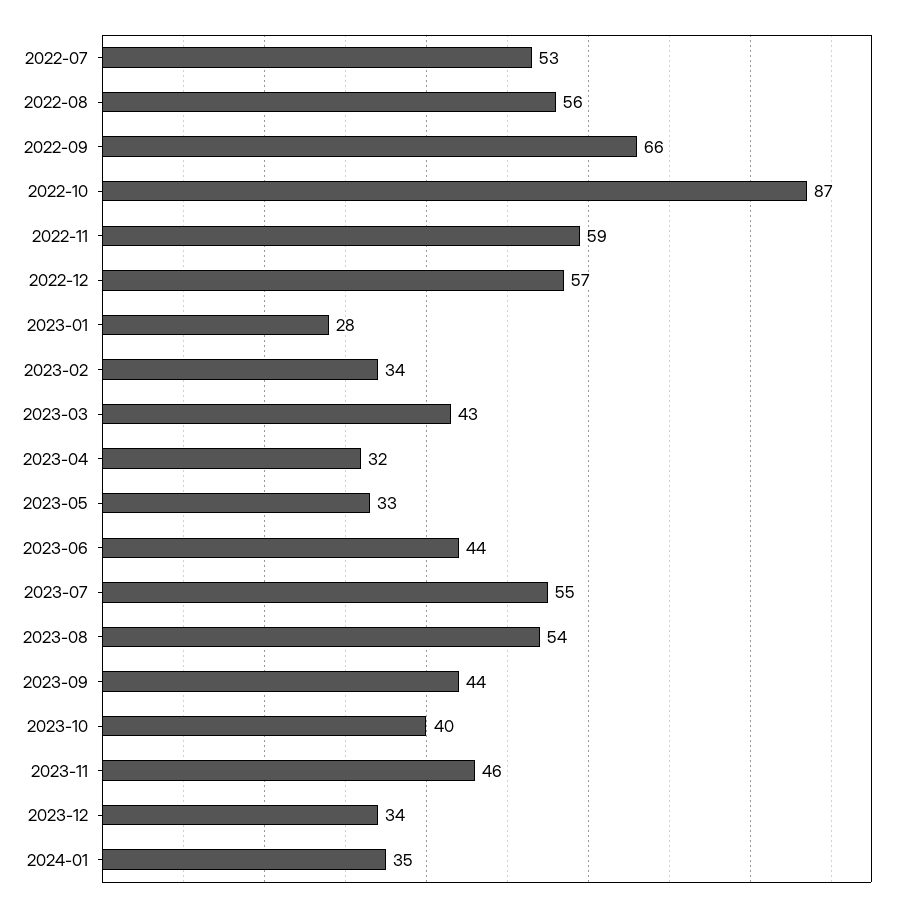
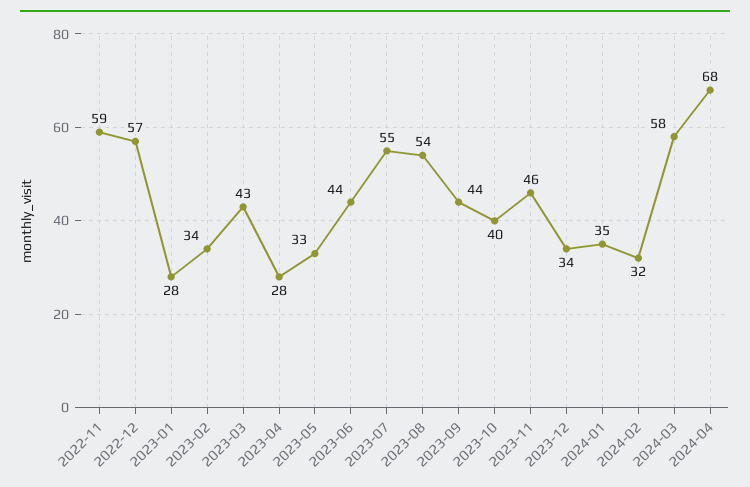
2022-07: 53 -> none
2022-08: 56 -> none
2022-09: 66 -> none
2022-10: 87 -> none
2023-04: 32 -> 28
2024-02: none -> 32
2024-03: none -> 58
2024-04: none -> 68

